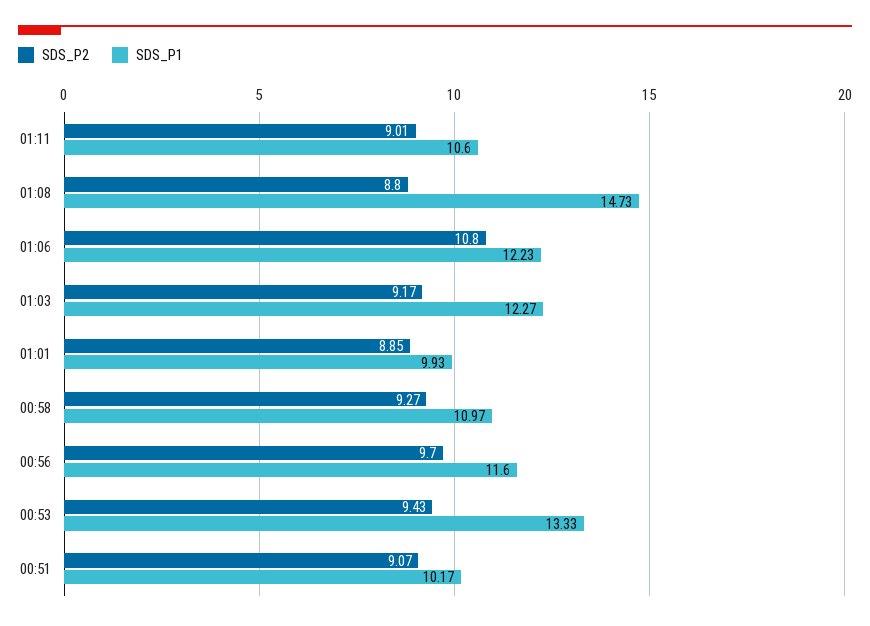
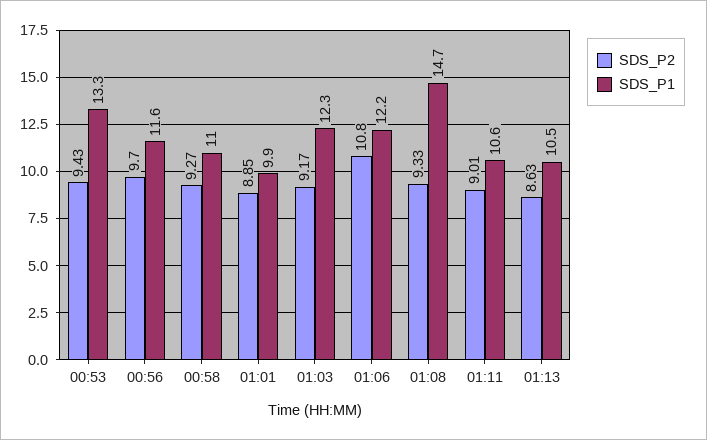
SDS_P2, 01:08: 8.8 -> 9.33
SDS_P2, 00:51: 9.07 -> none
SDS_P1, 00:51: 10.17 -> none
SDS_P2, 01:13: none -> 8.63
SDS_P1, 01:13: none -> 10.5

